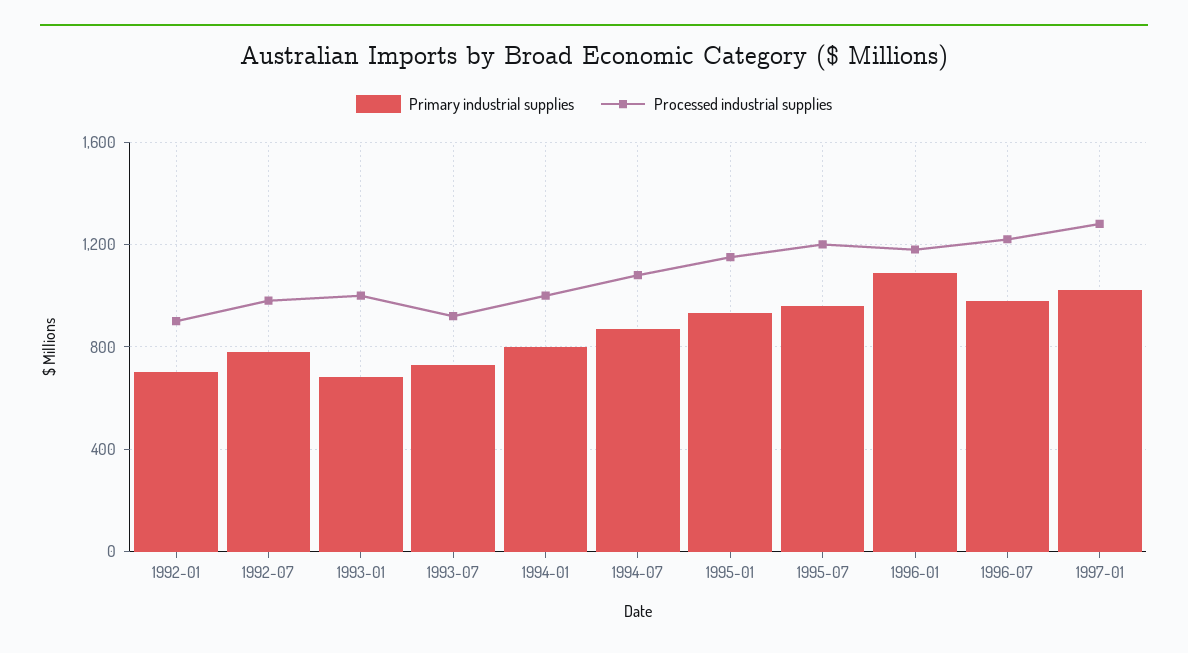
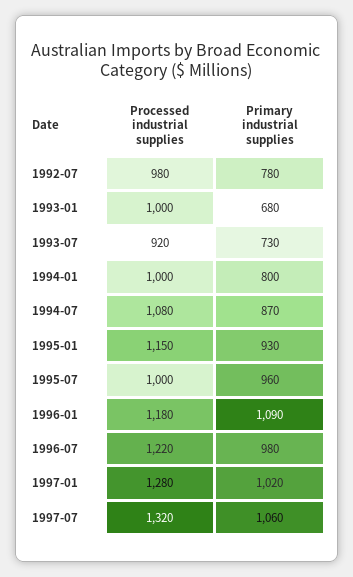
Primary industrial supplies, 1992-01: 700 -> none
Processed industrial supplies, 1992-01: 900 -> none
Processed industrial supplies, 1995-07: 1200 -> 1000
Processed industrial supplies, 1997-07: none -> 1320
Primary industrial supplies, 1997-07: none -> 1060

